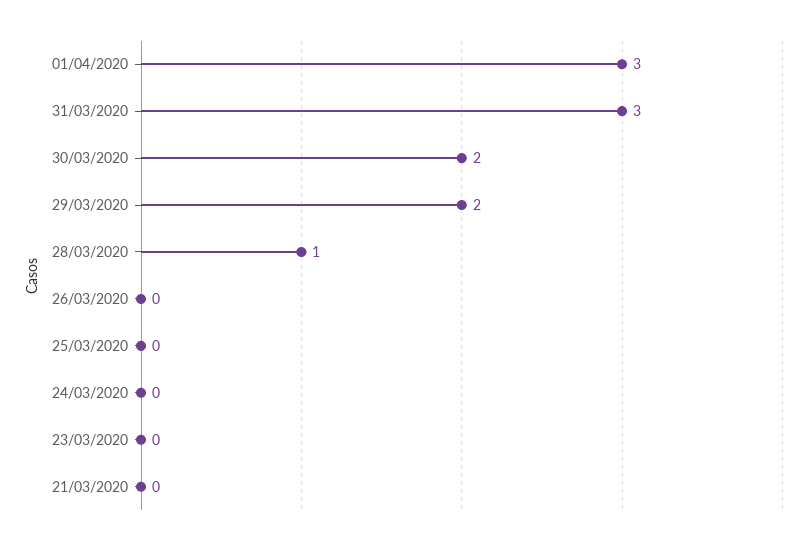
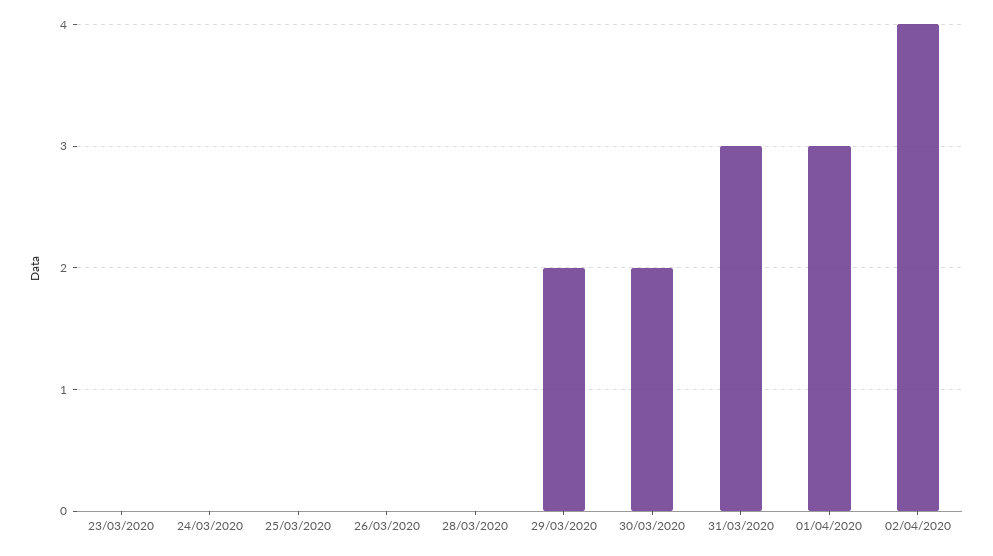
28/03/2020: 1 -> 0
21/03/2020: 0 -> none
02/04/2020: none -> 4

